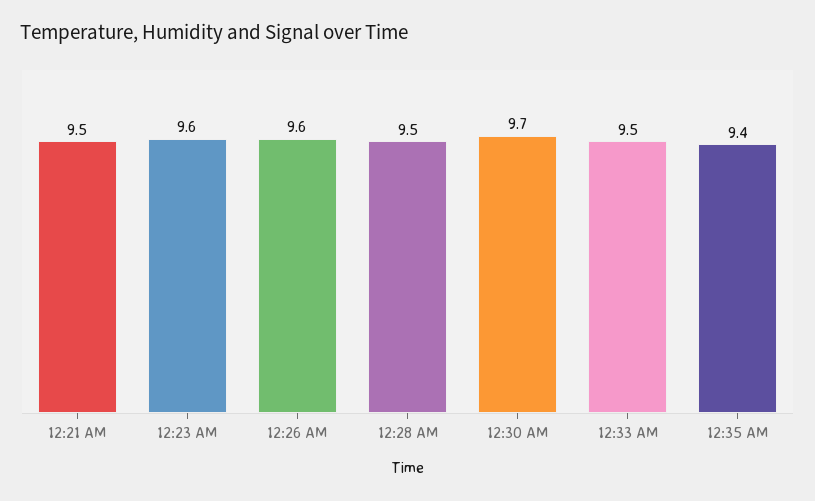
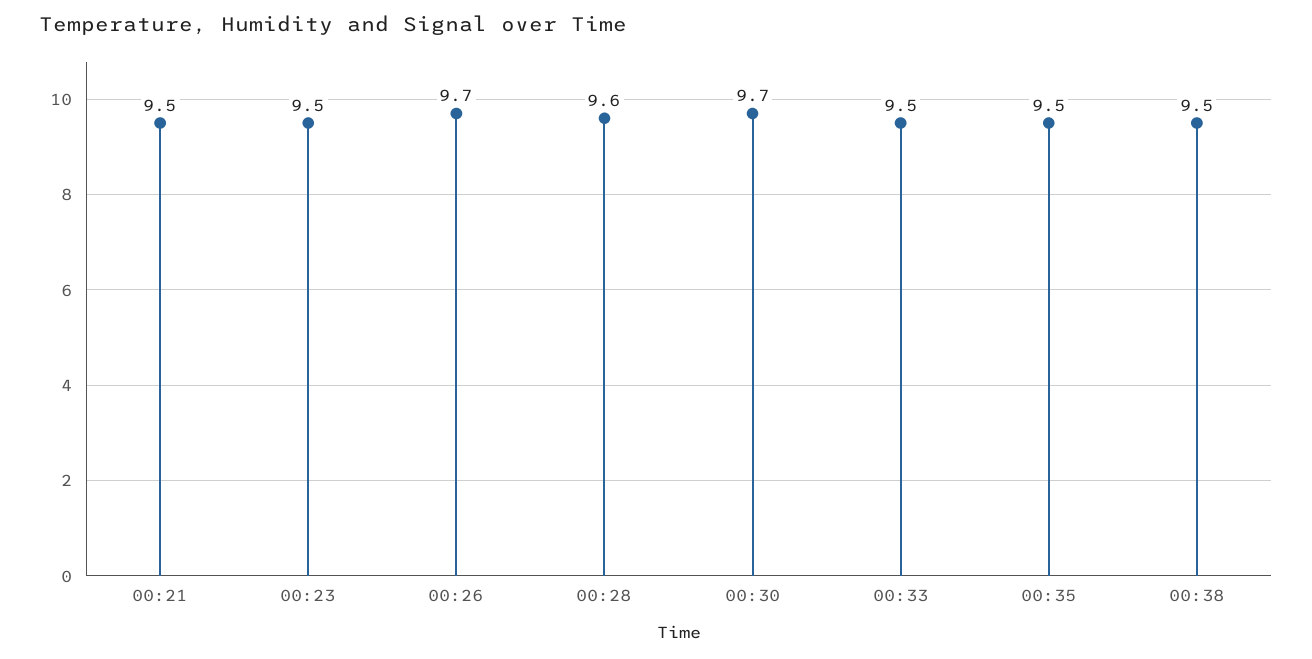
12:23 AM: 9.6 -> 9.5
12:26 AM: 9.6 -> 9.7
12:28 AM: 9.5 -> 9.6
12:35 AM: 9.4 -> 9.5
00:38: none -> 9.5

